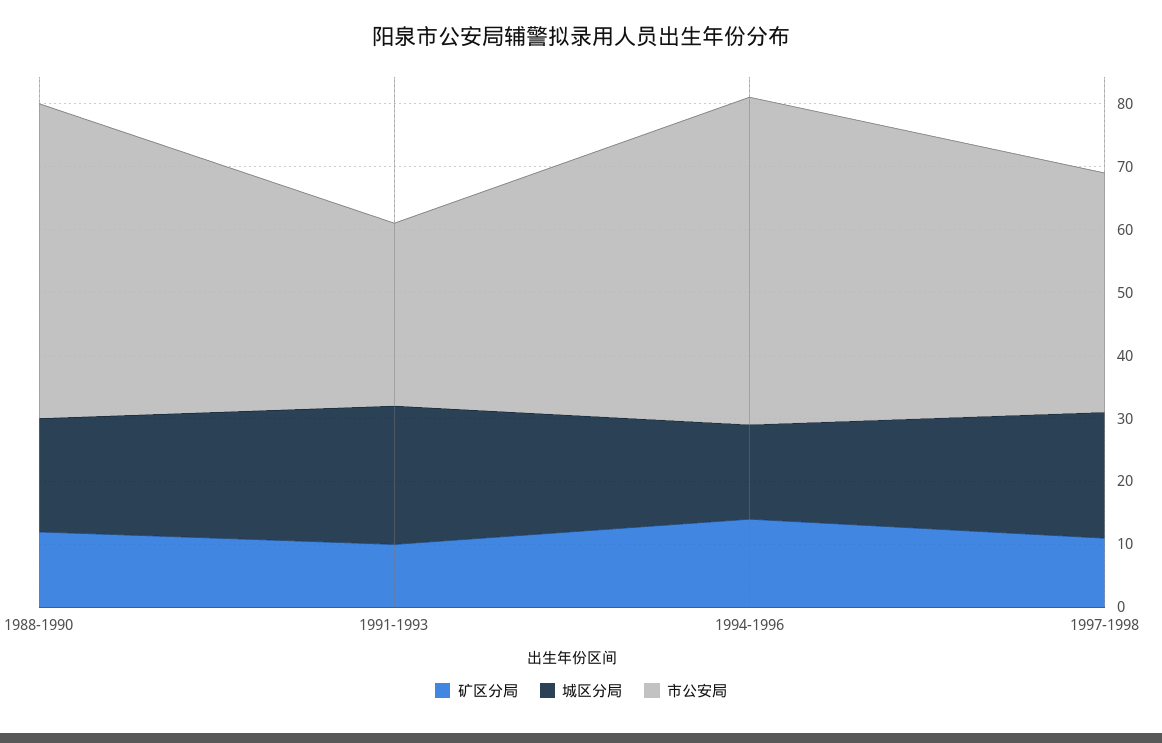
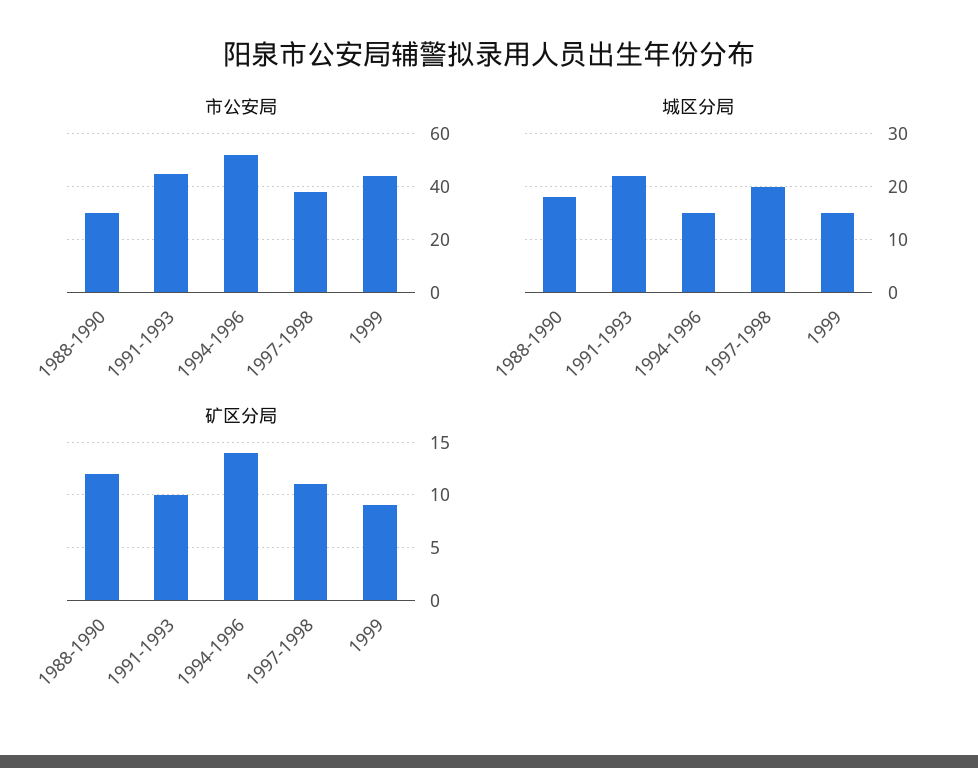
市公安局, 1988-1990: 50 -> 30
市公安局, 1991-1993: 30 -> 45
市公安局, 1999: none -> 45
城区分局, 1999: none -> 15
矿区分局, 1999: none -> 9

